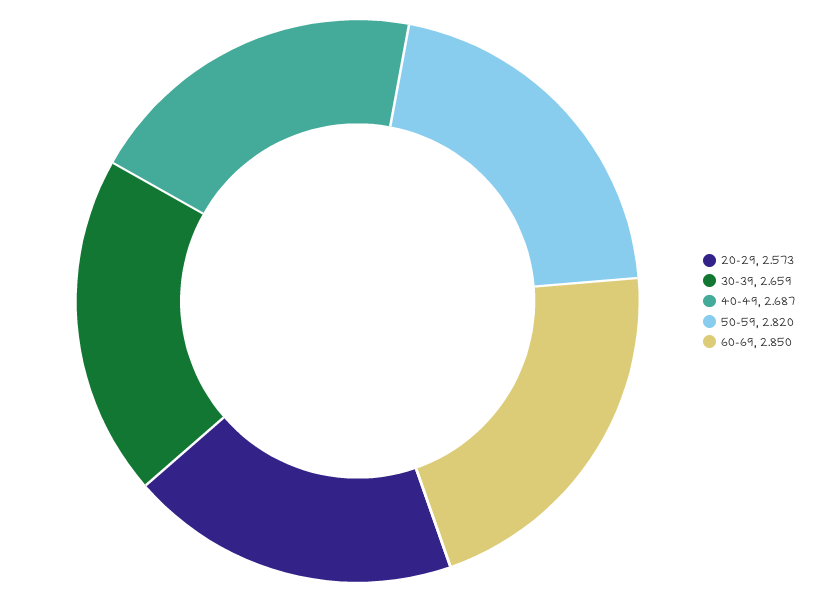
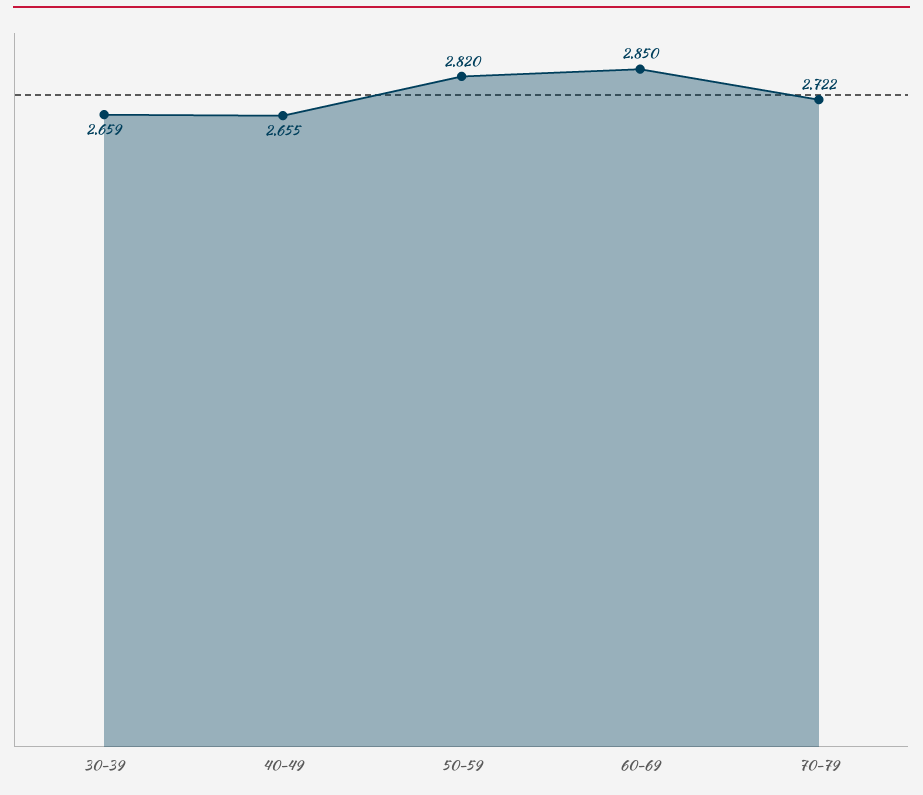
20-29: 2.573 -> none
40-49: 2.687 -> 2.655
70-79: none -> 2.722

